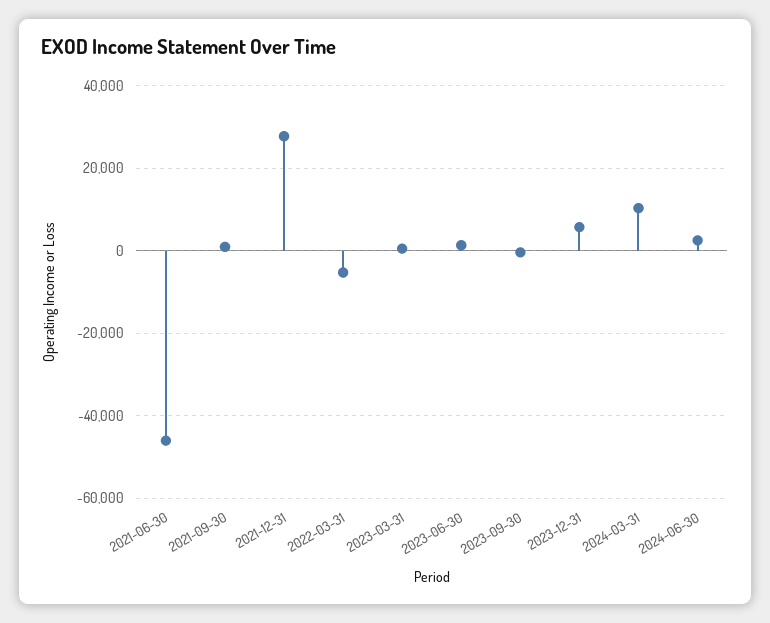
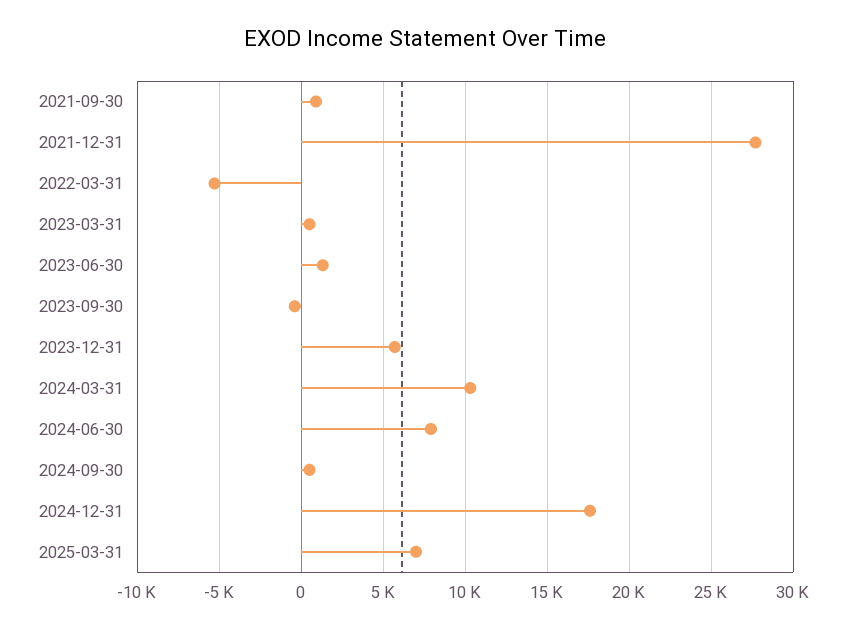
2021-06-30: -46000 -> none
2024-06-30: 2000 -> 8000
2024-09-30: none -> 500
2024-12-31: none -> 17500
2025-03-31: none -> 7000

